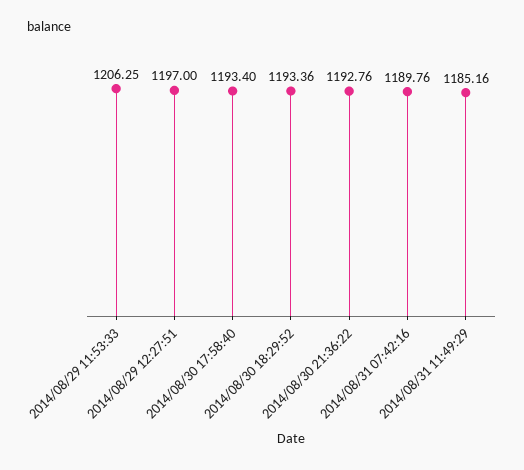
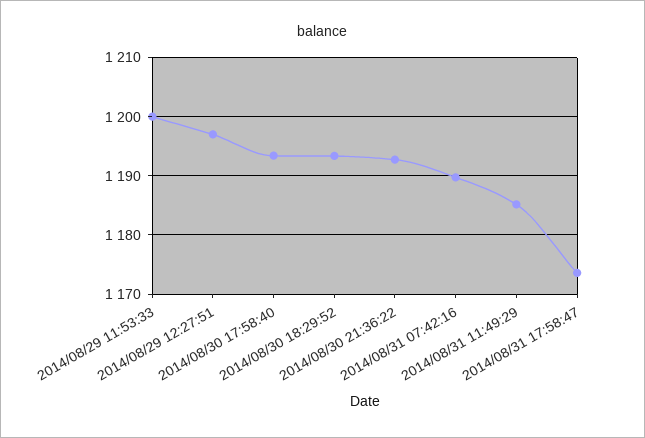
2014/08/29 11:53:33: 1206.25 -> 1200
2014/08/31 17:58:47: none -> 1174

